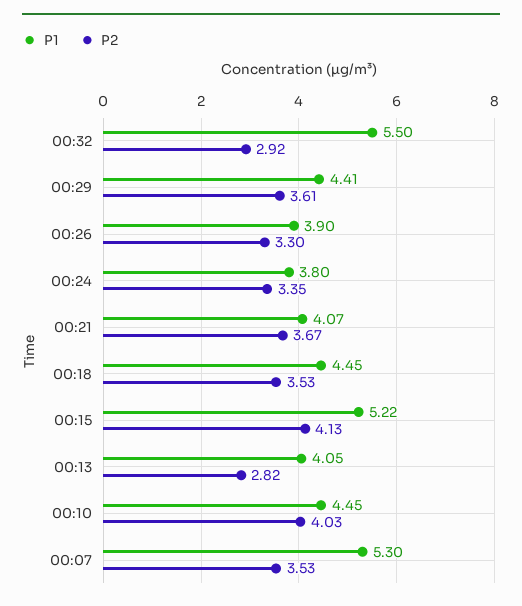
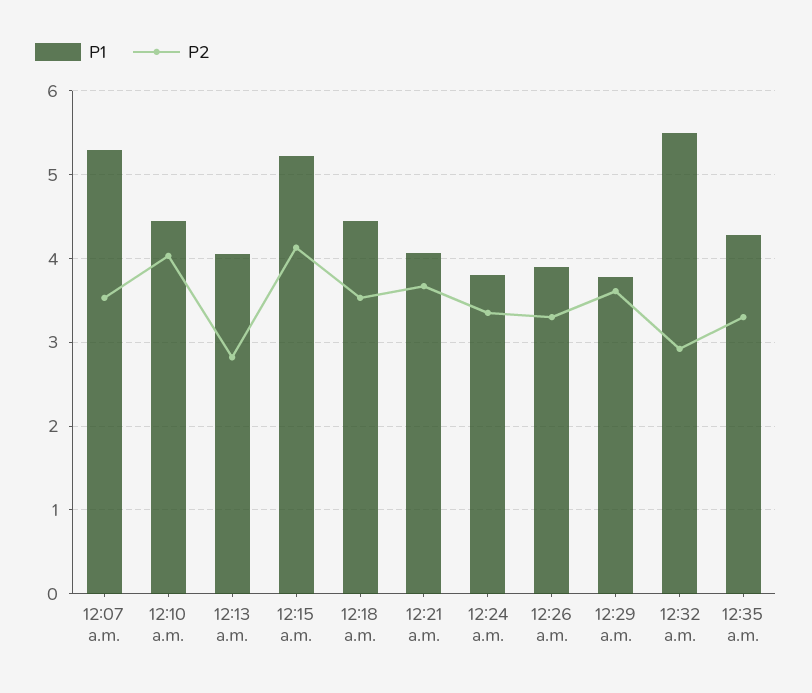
P1, 00:29: 4.41 -> 3.8
P1, 12:35 a.m.: none -> 4.3
P2, 12:35 a.m.: none -> 3.3

